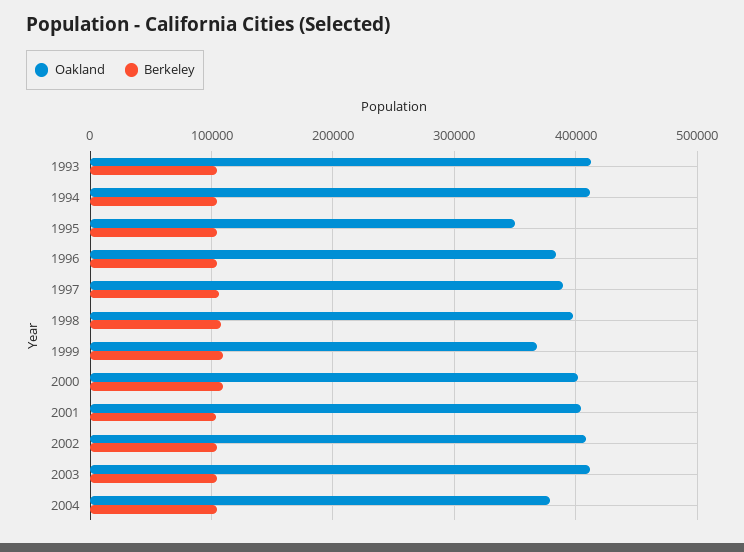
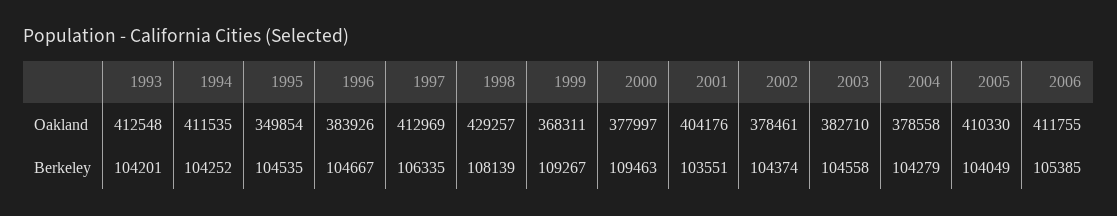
Oakland, 1997: 390000 -> 412969
Oakland, 1998: 400000 -> 429257
Oakland, 2000: 400000 -> 377997
Oakland, 2002: 410000 -> 378461
Oakland, 2003: 410000 -> 382710
Oakland, 2005: none -> 410330
Oakland, 2006: none -> 411755
Berkeley, 2005: none -> 104049
Berkeley, 2006: none -> 105385

